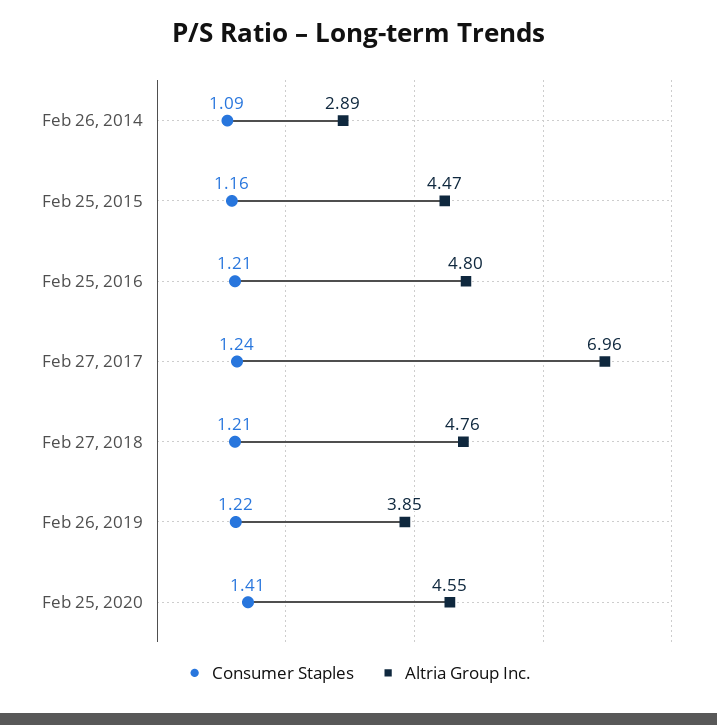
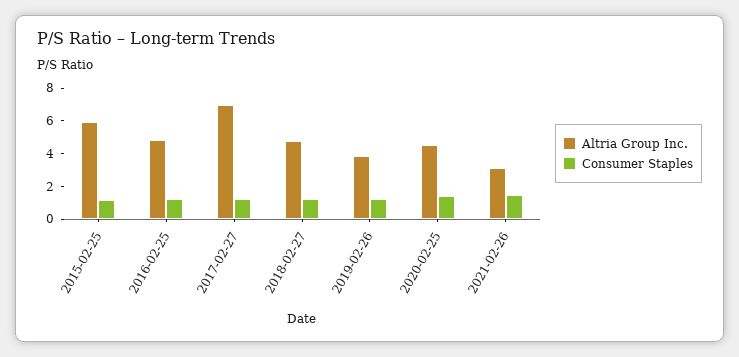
Consumer Staples, Feb 26, 2014: 1.09 -> none
Altria Group Inc., Feb 26, 2014: 2.89 -> none
Altria Group Inc., Feb 25, 2015: 4.47 -> 6
Altria Group Inc., 2021-02-26: none -> 3
Consumer Staples, 2021-02-26: none -> 1.5

